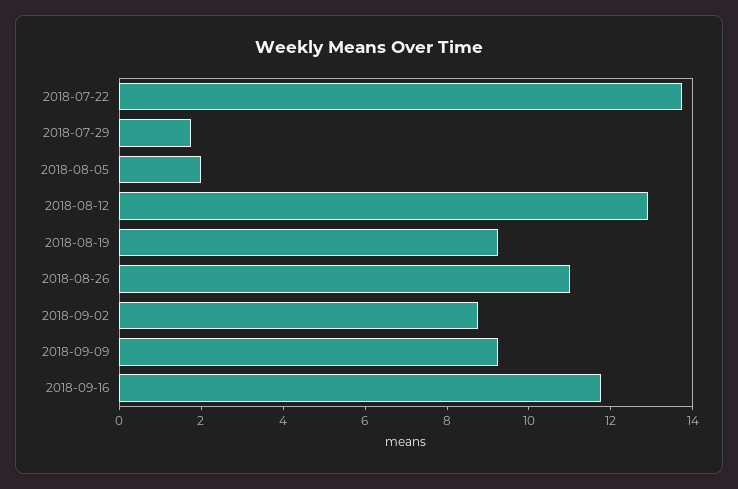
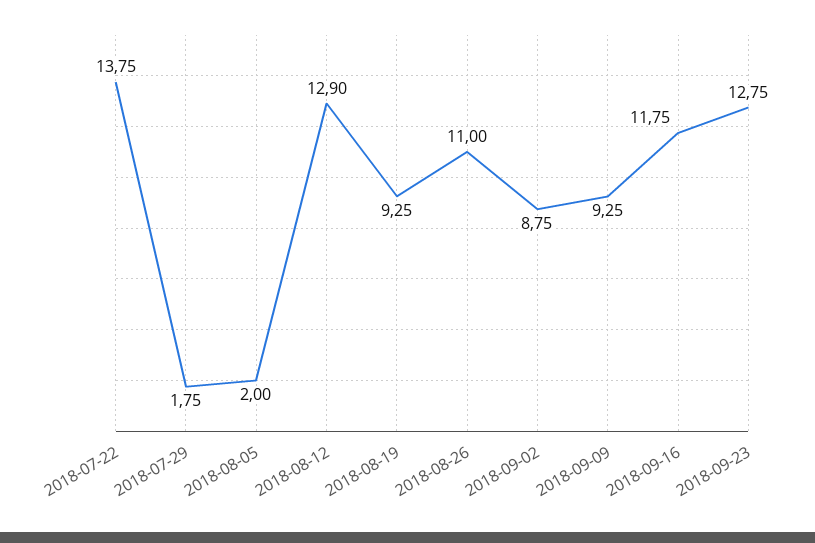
2018-09-23: none -> 12.75

